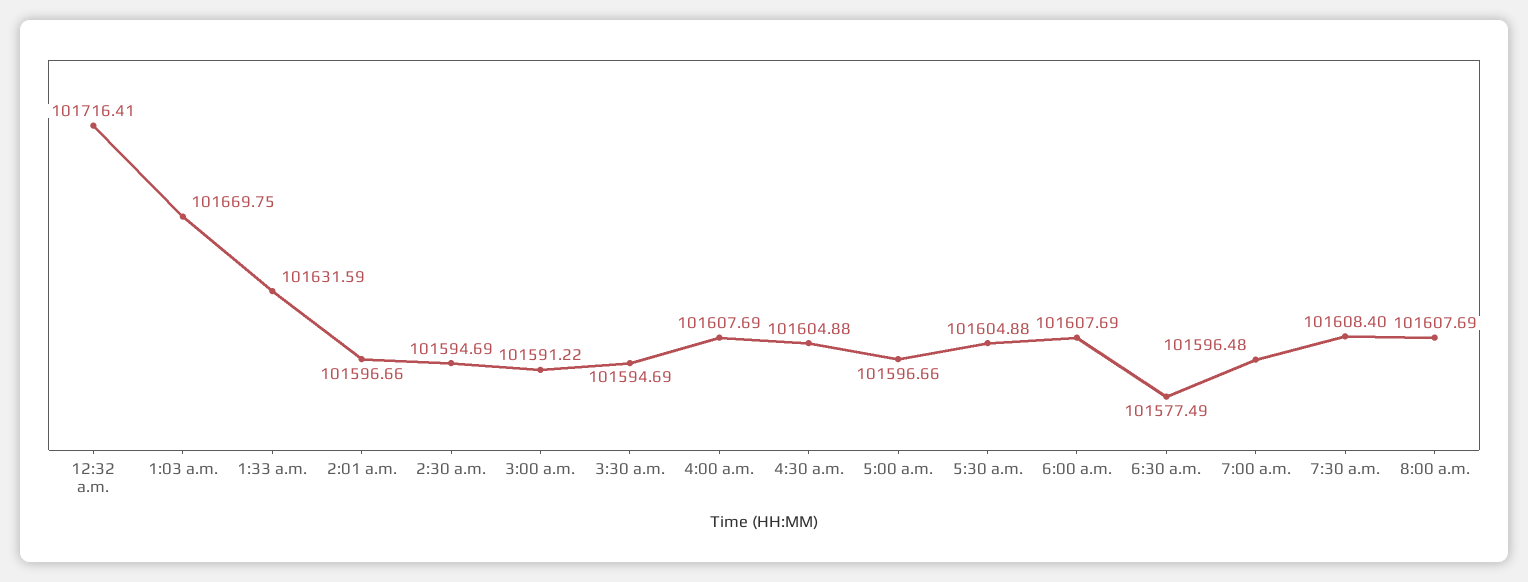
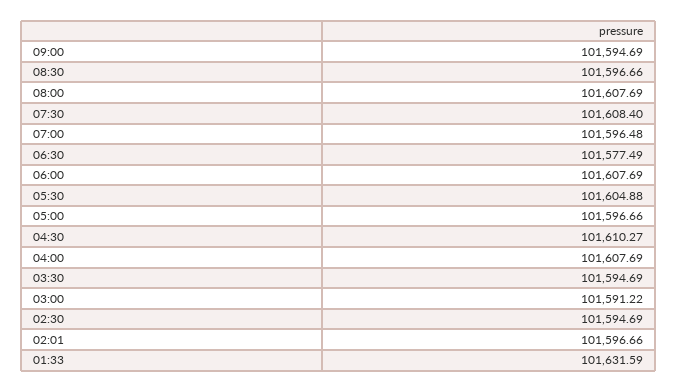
12:32 a.m.: 101716.41 -> none
1:03 a.m.: 101669.75 -> none
4:30 a.m.: 101604.88 -> 101610.27
09:00: none -> 101594.69
08:30: none -> 101596.66

